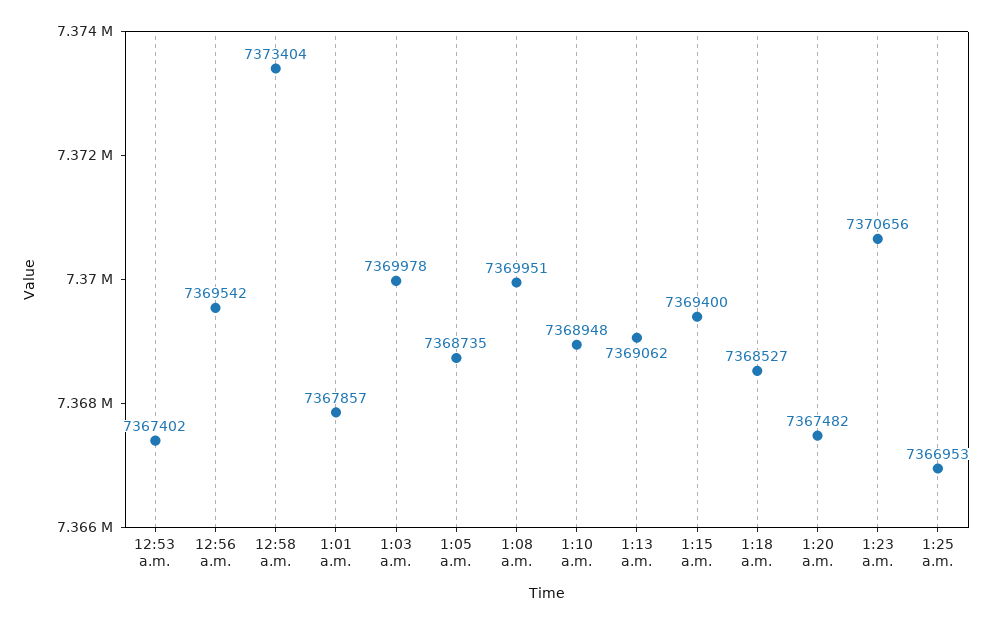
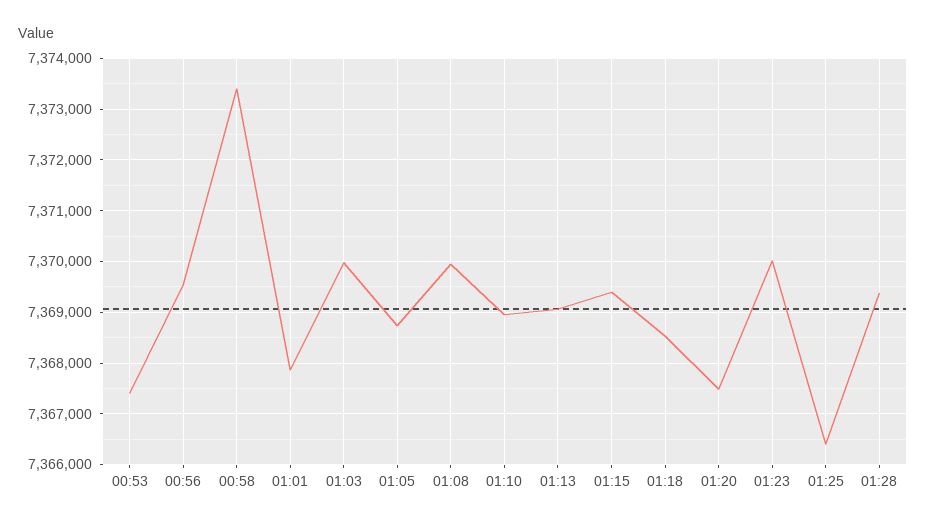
1:23 a.m.: 7370656 -> 7370000
1:25 a.m.: 7366953 -> 7366400
01:28: none -> 7369400

